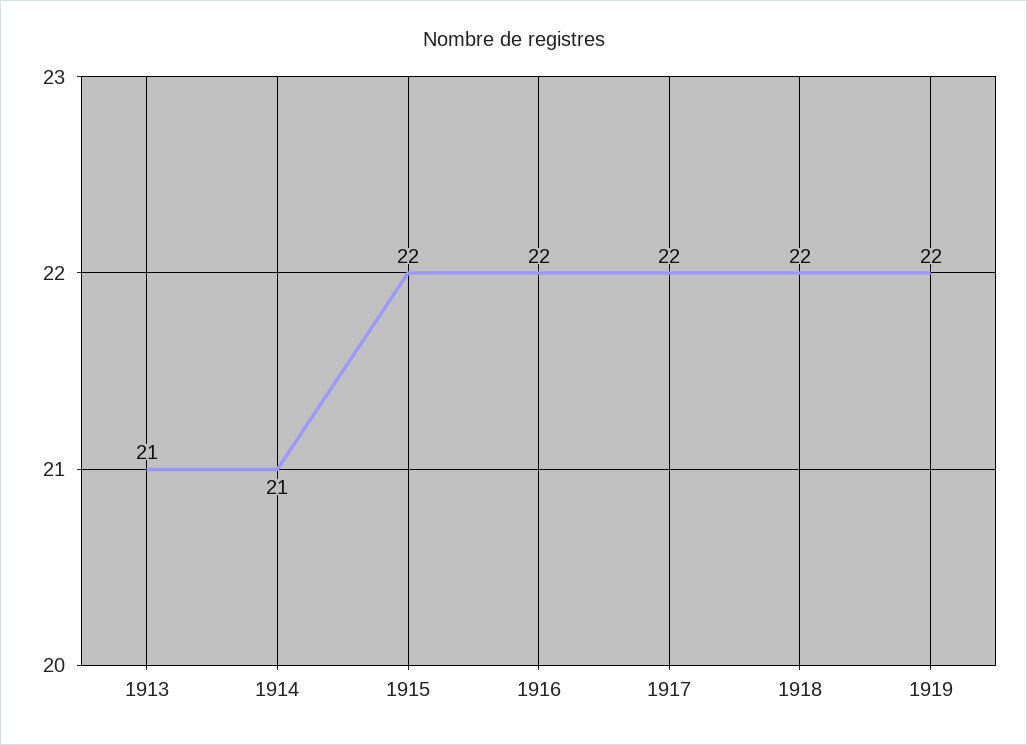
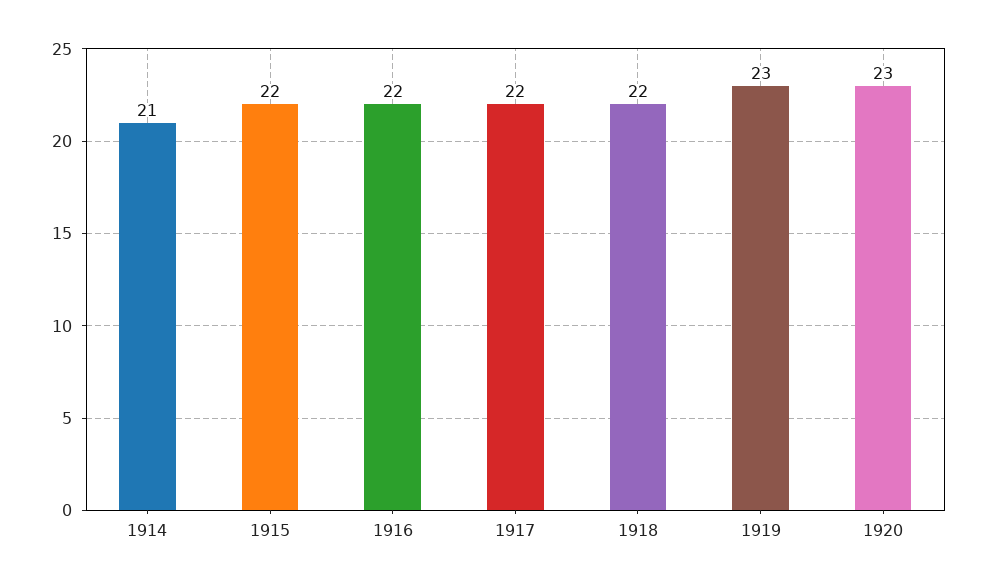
1913: 21 -> none
1919: 22 -> 23
1920: none -> 23

